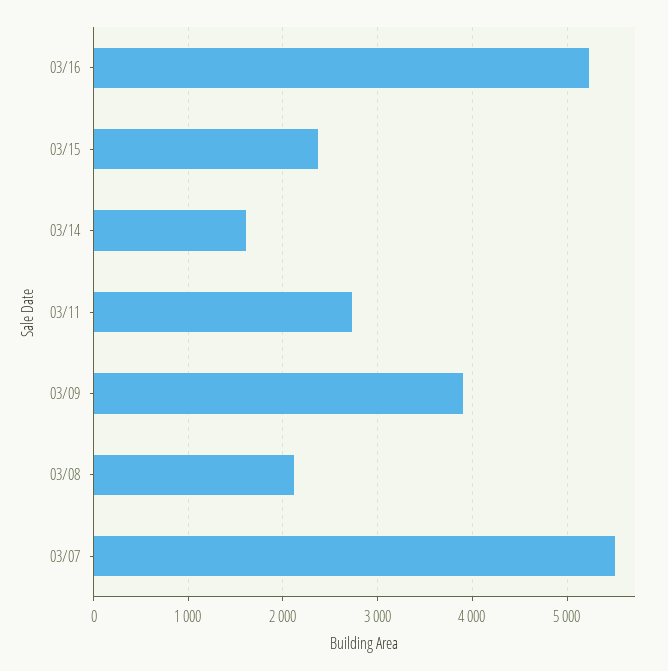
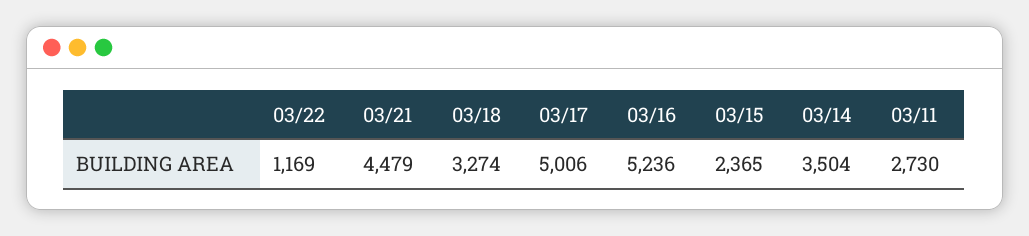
03/14: 1600 -> 3504
03/09: 3900 -> none
03/08: 2100 -> none
03/07: 5500 -> none
03/22: none -> 1169
03/21: none -> 4479
03/18: none -> 3274
03/17: none -> 5006

